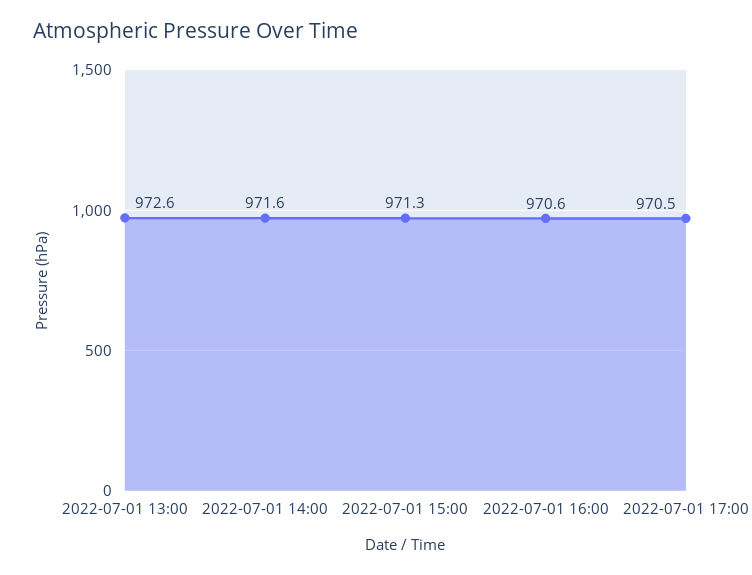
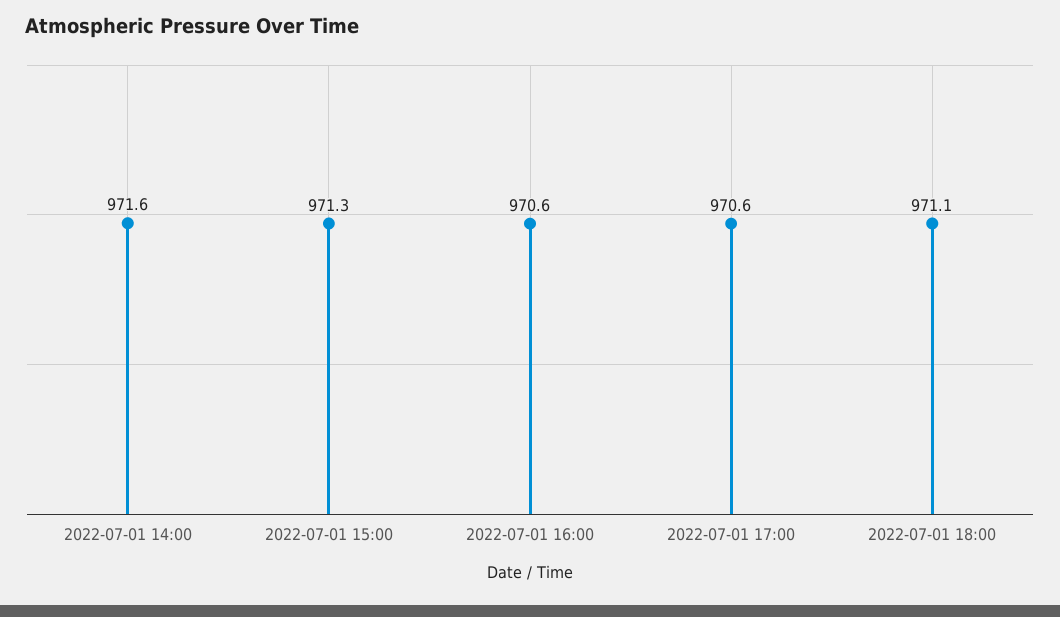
2022-07-01 13:00: 972.6 -> none
2022-07-01 17:00: 970.5 -> 970.6
2022-07-01 18:00: none -> 971.1

